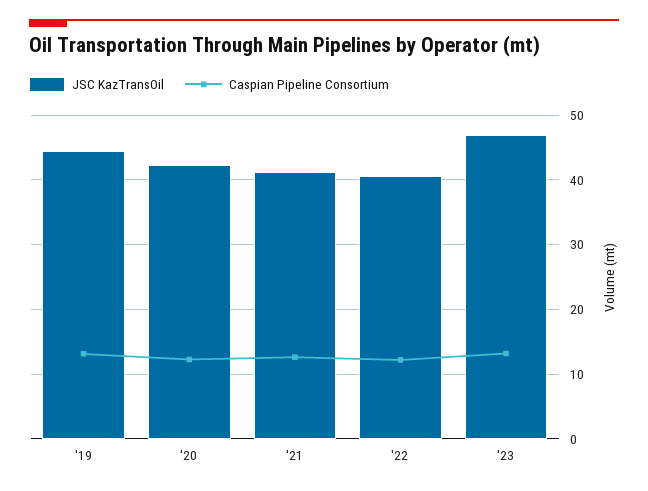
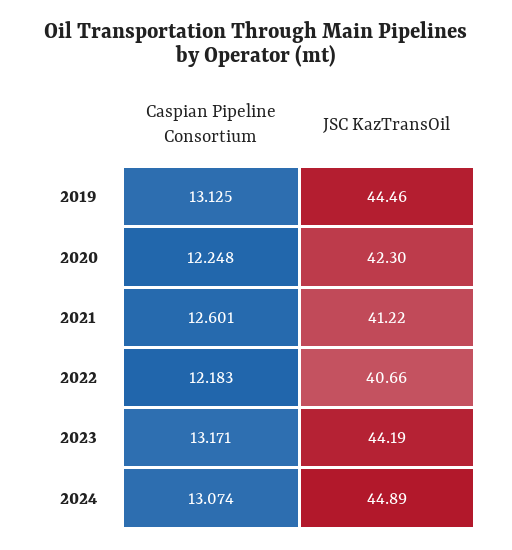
JSC KazTransOil, '23: 47 -> 44.19
Caspian Pipeline Consortium, 2024: none -> 13.074
JSC KazTransOil, 2024: none -> 44.89

